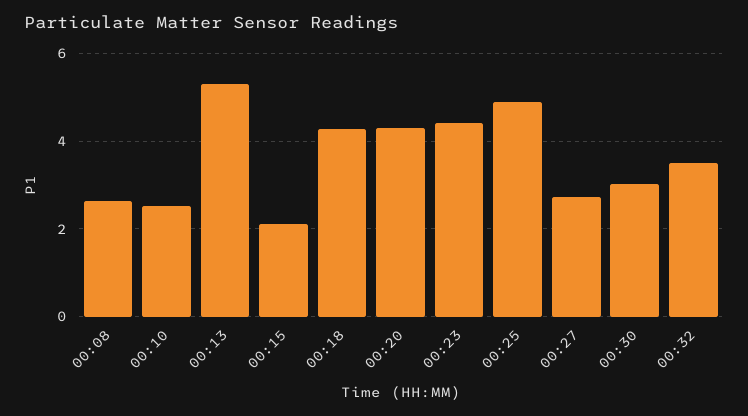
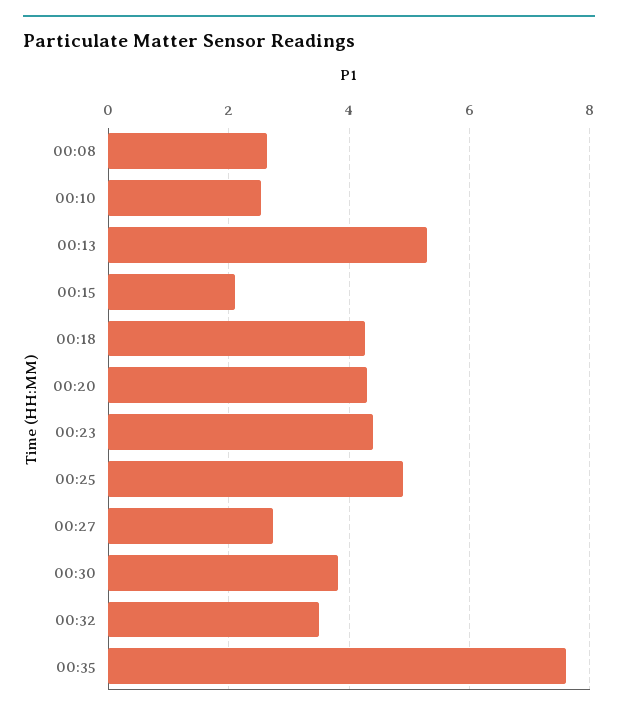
00:30: 3 -> 3.8
00:35: none -> 7.6

